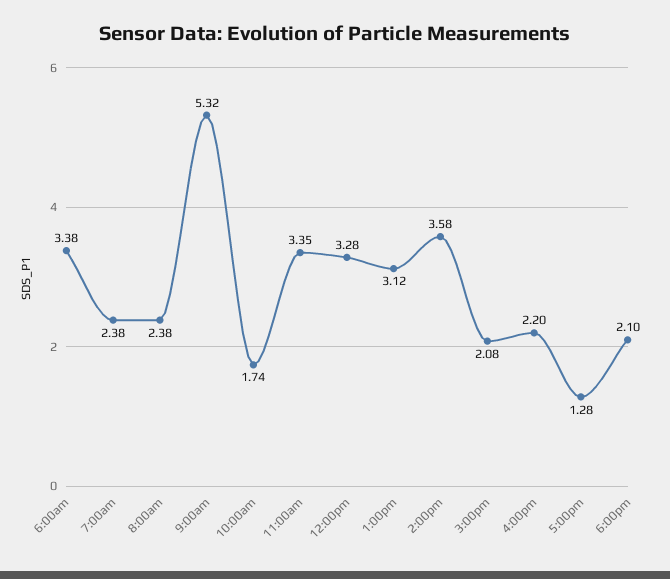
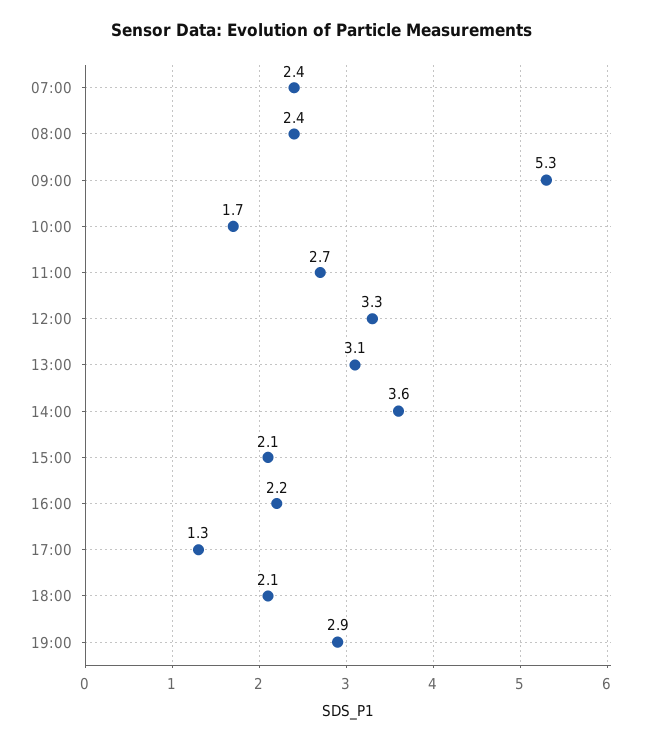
6:00am: 3.38 -> none
11:00am: 3.35 -> 2.7
19:00: none -> 2.9

